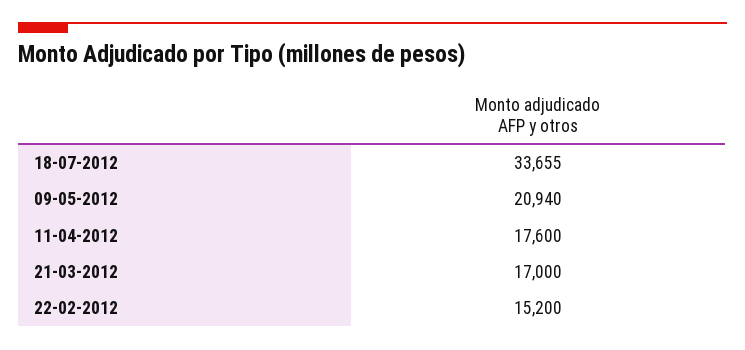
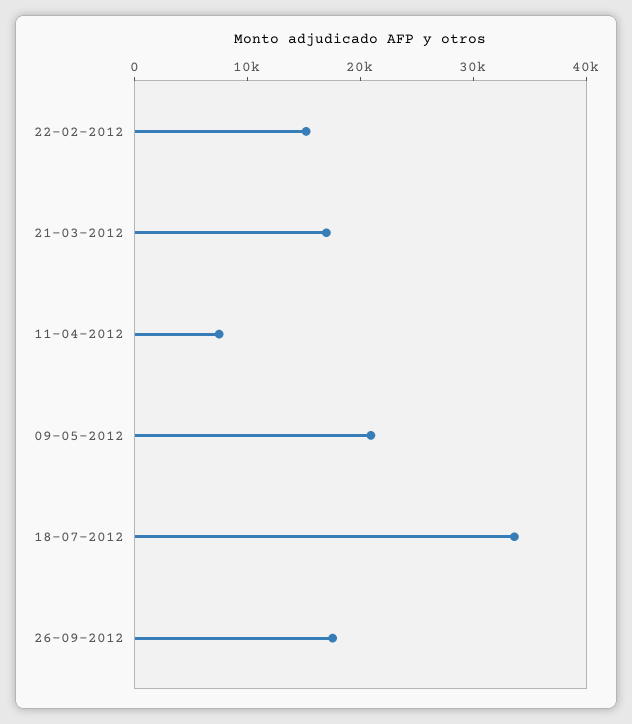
11-04-2012: 17600 -> 8000
26-09-2012: none -> 18000

